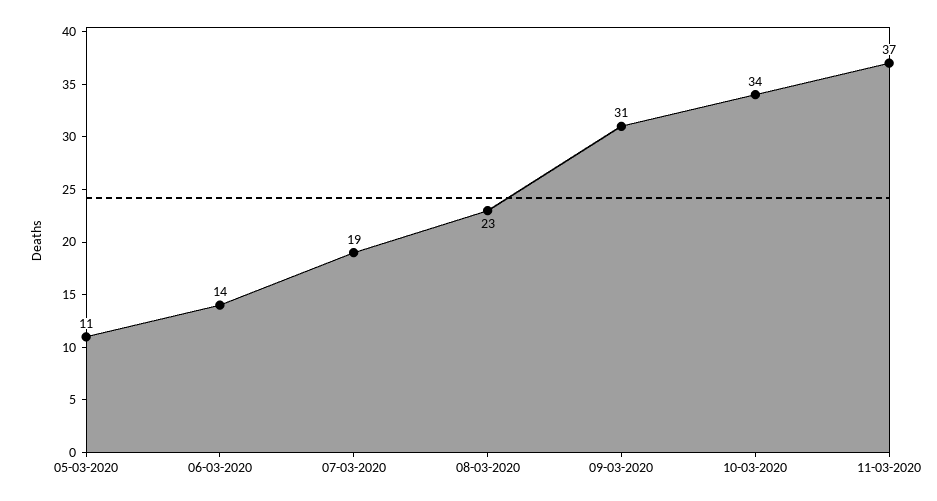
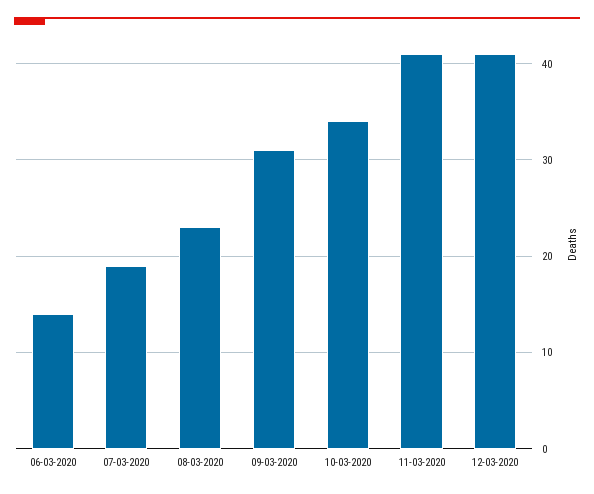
05-03-2020: 11 -> none
11-03-2020: 37 -> 41
12-03-2020: none -> 41

